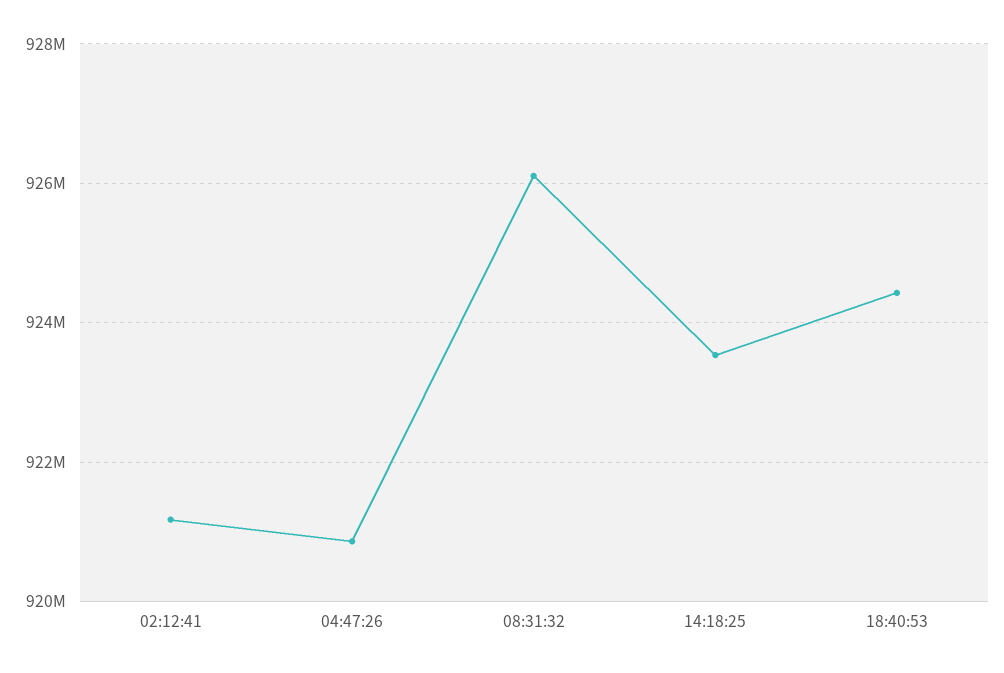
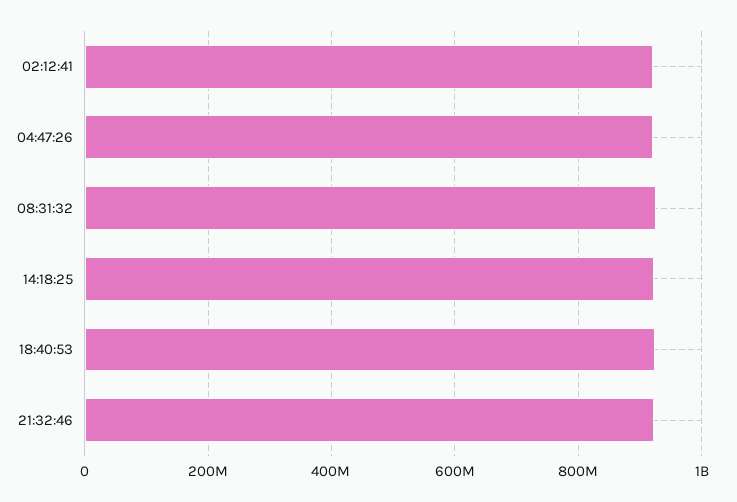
21:32:46: none -> 920000000

